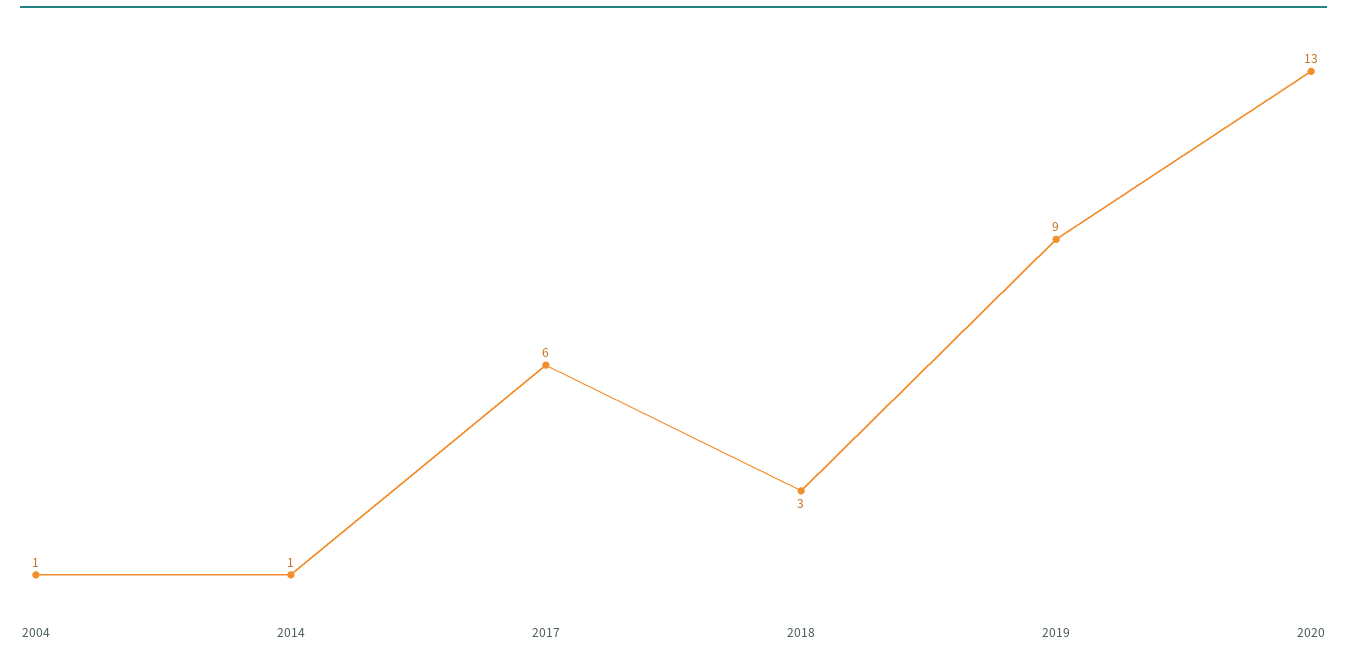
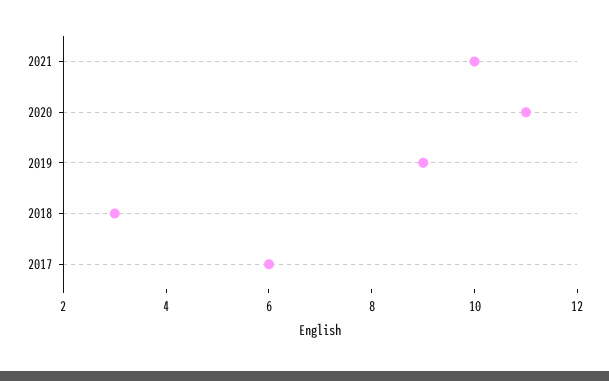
2004: 1 -> none
2014: 1 -> none
2020: 13 -> 11
2021: none -> 10

